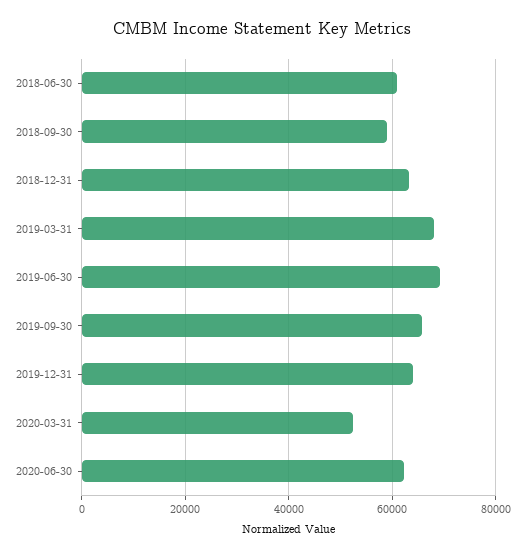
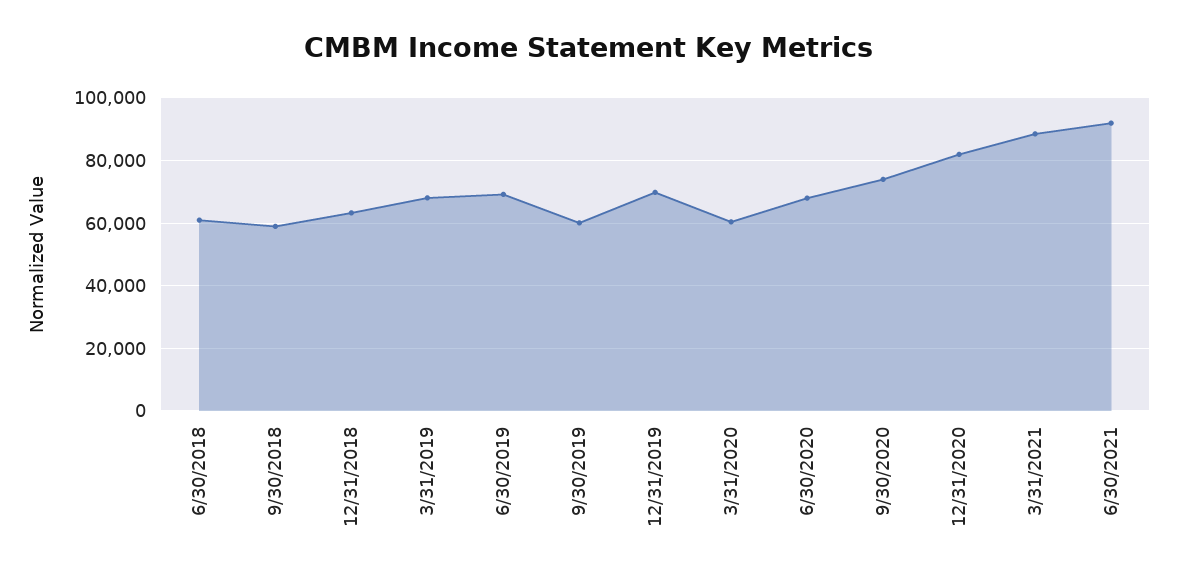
2019-09-30: 66000 -> 60000
2019-12-31: 64000 -> 70000
2020-03-31: 52000 -> 60000
2020-06-30: 62000 -> 68000
9/30/2020: none -> 74000
12/31/2020: none -> 82000
3/31/2021: none -> 88000
6/30/2021: none -> 92000

